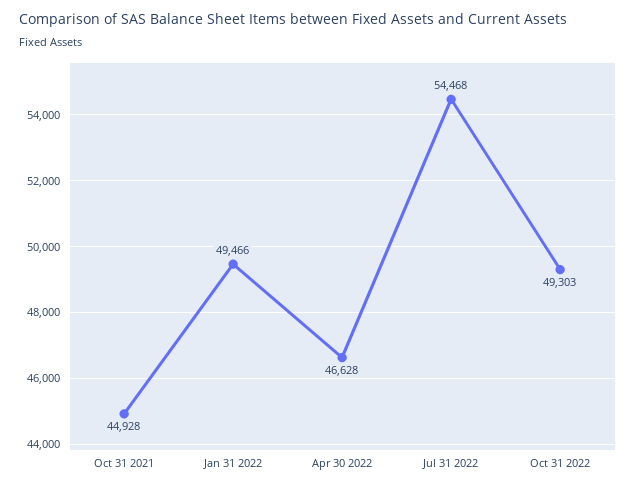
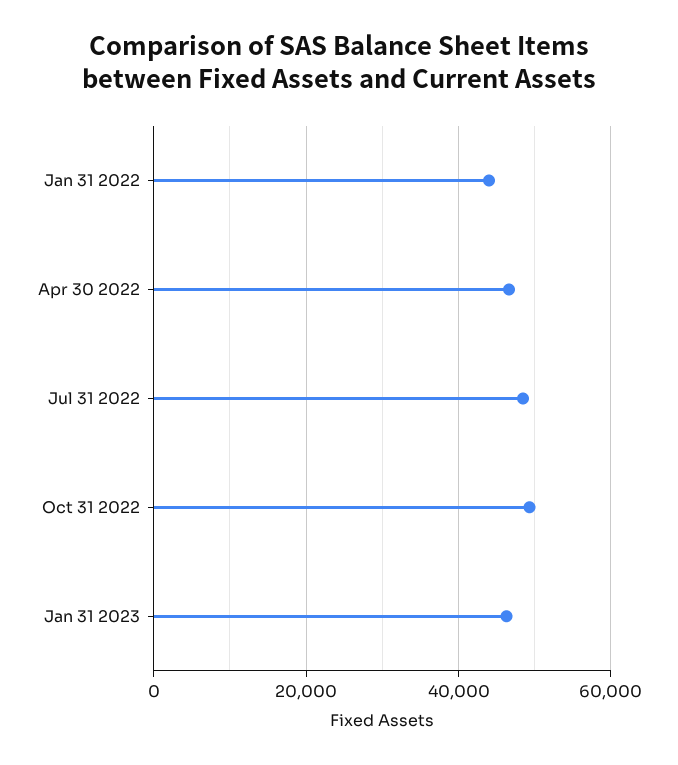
Oct 31 2021: 44928 -> none
Jan 31 2022: 49466 -> 44000
Jul 31 2022: 54468 -> 48000
Jan 31 2023: none -> 46000

